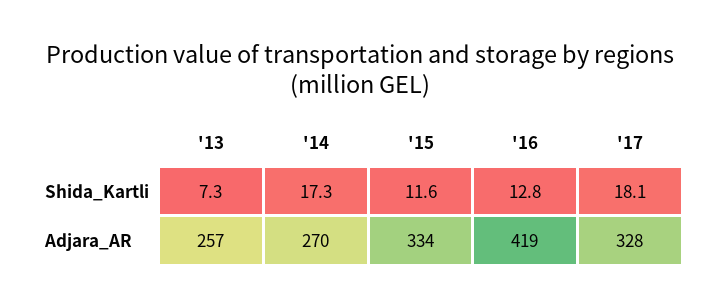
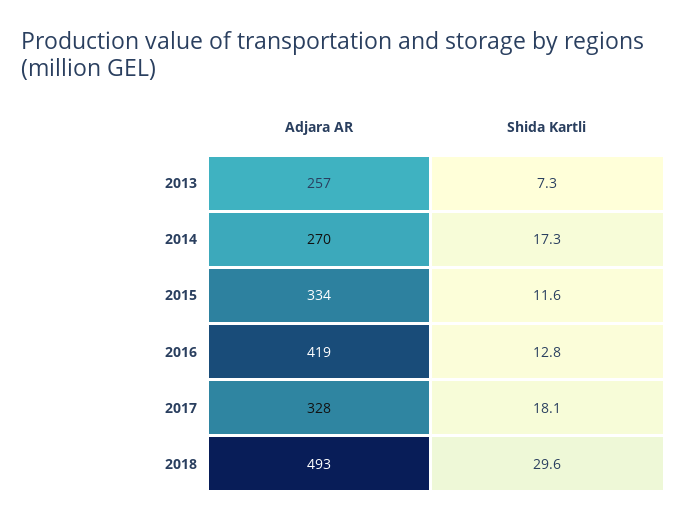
2018, Adjara_AR: none -> 493
2018, Shida_Kartli: none -> 29.6

